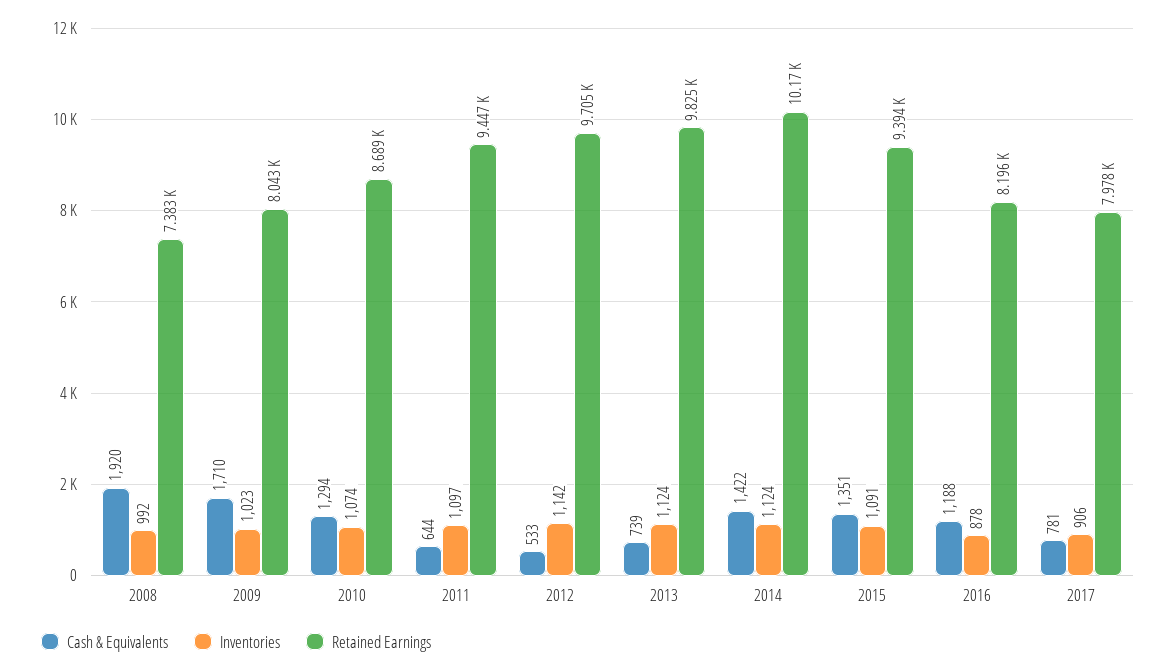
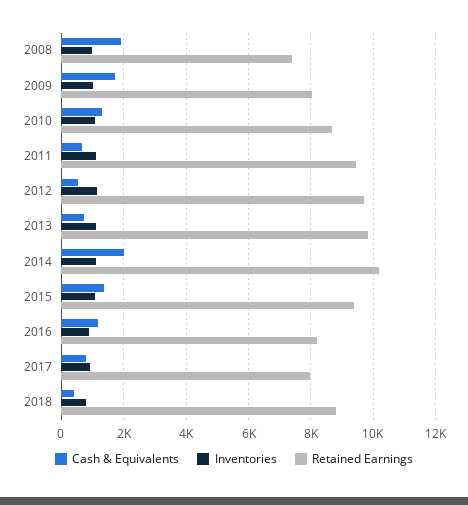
Cash & Equivalents, 2014: 1422 -> 2000
Cash & Equivalents, 2018: none -> 400
Inventories, 2018: none -> 800
Retained Earnings, 2018: none -> 8800

